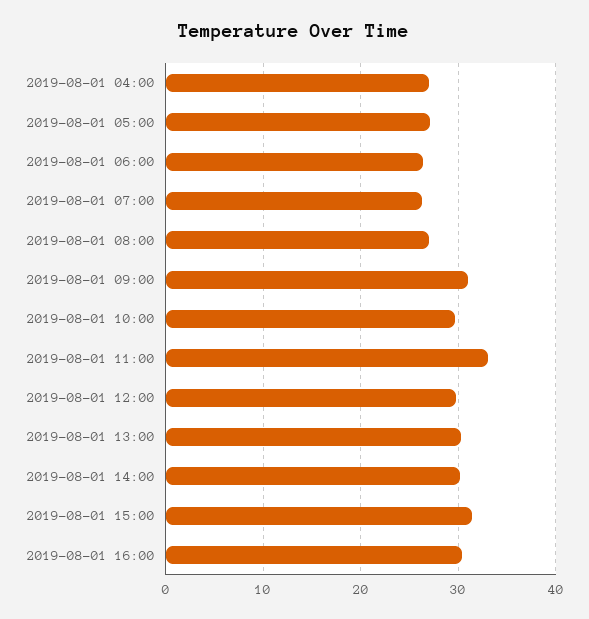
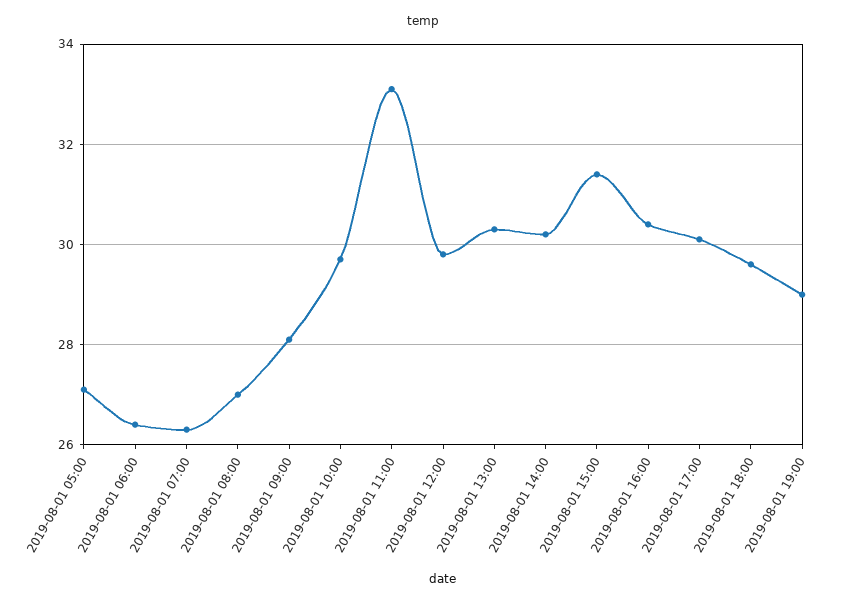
2019-08-01 04:00: 27 -> none
2019-08-01 09:00: 31 -> 28
2019-08-01 17:00: none -> 30
2019-08-01 18:00: none -> 29.5
2019-08-01 19:00: none -> 29

